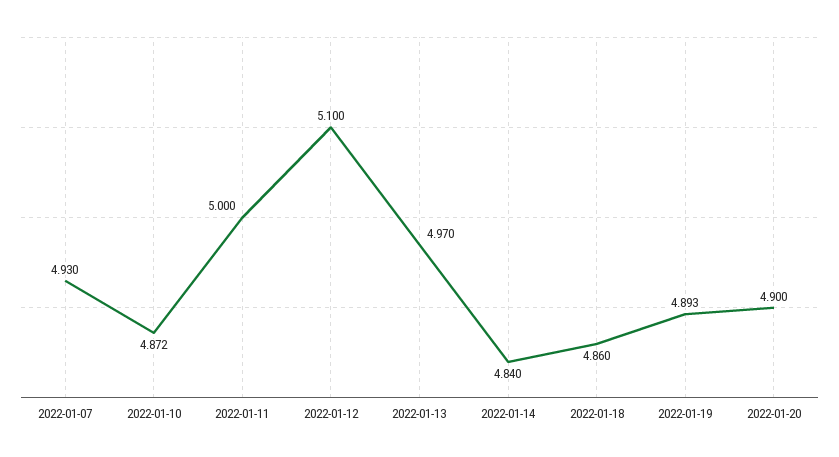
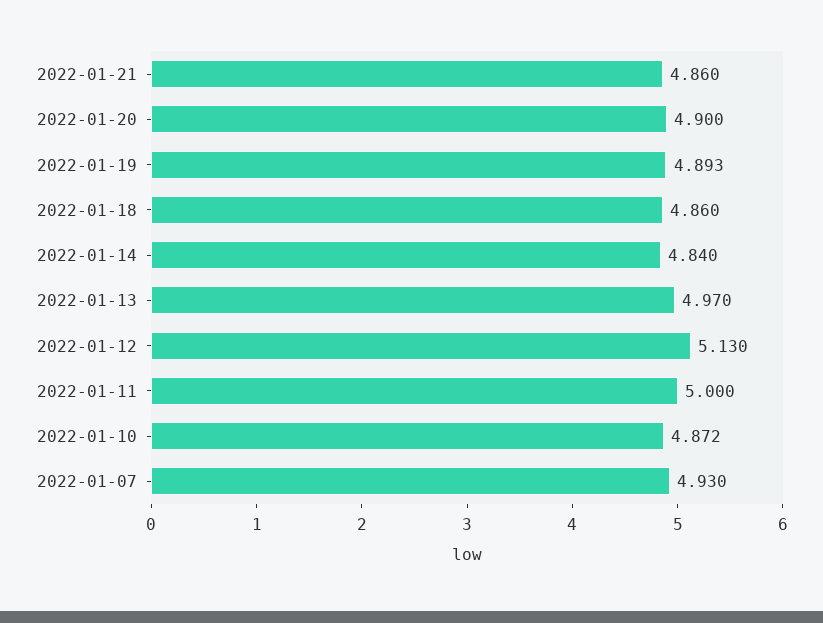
2022-01-12: 5.1 -> 5.13
2022-01-21: none -> 4.86

